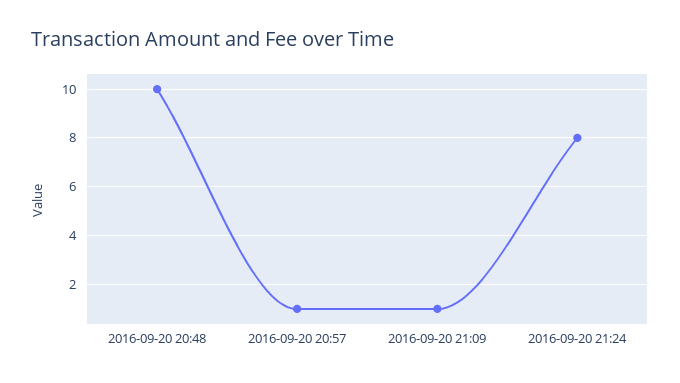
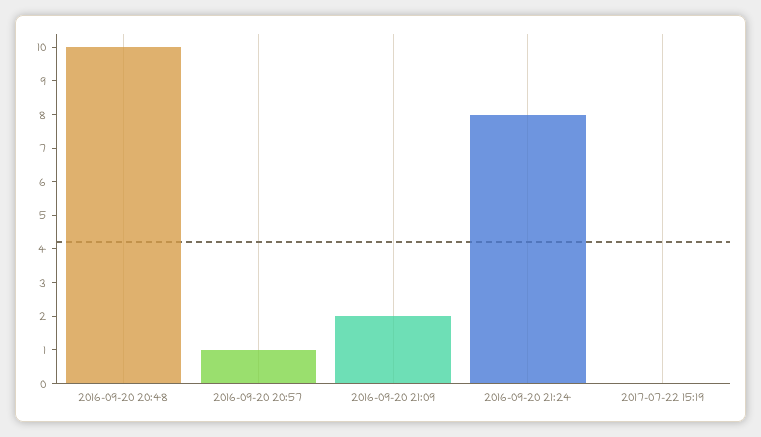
2016-09-20 21:09: 1 -> 2
2017-07-22 15:19: none -> 0

